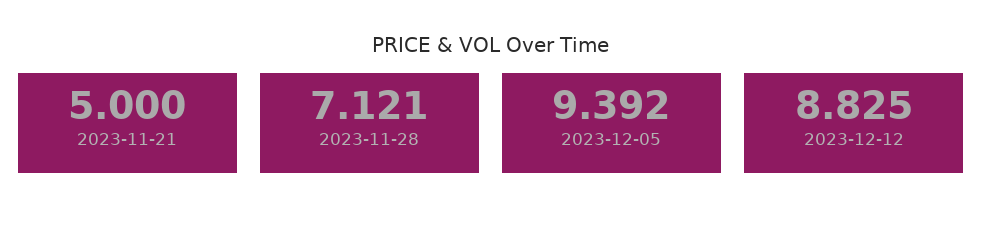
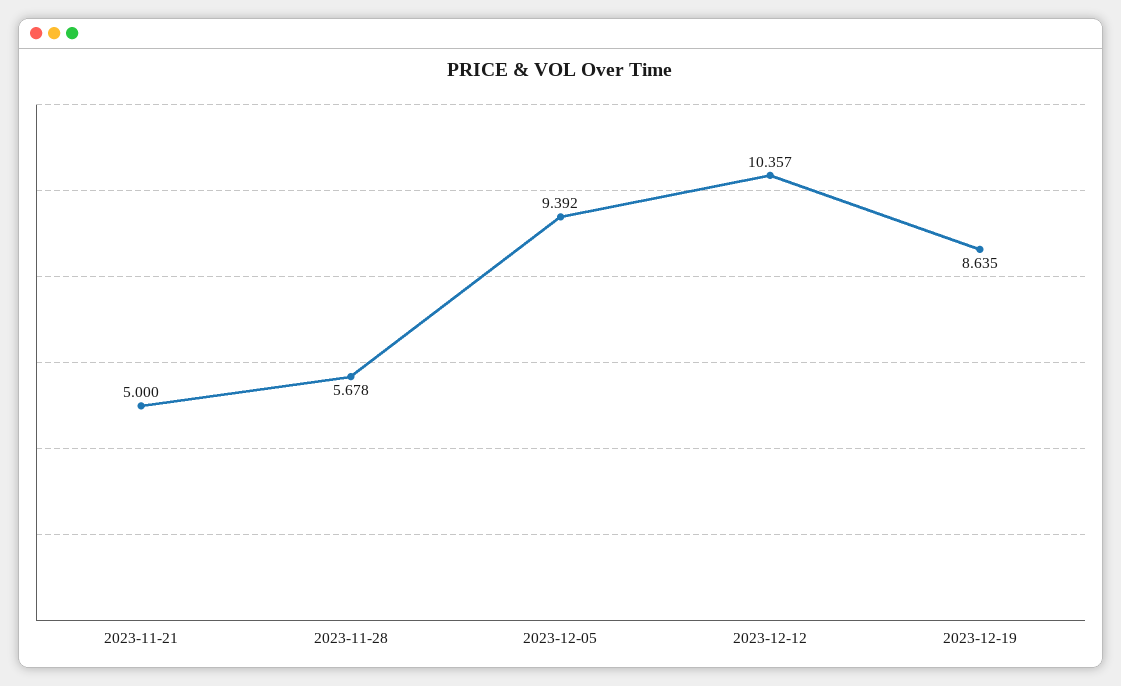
2023-11-28: 7.121 -> 5.678
2023-12-12: 8.825 -> 10.357
2023-12-19: none -> 8.635

